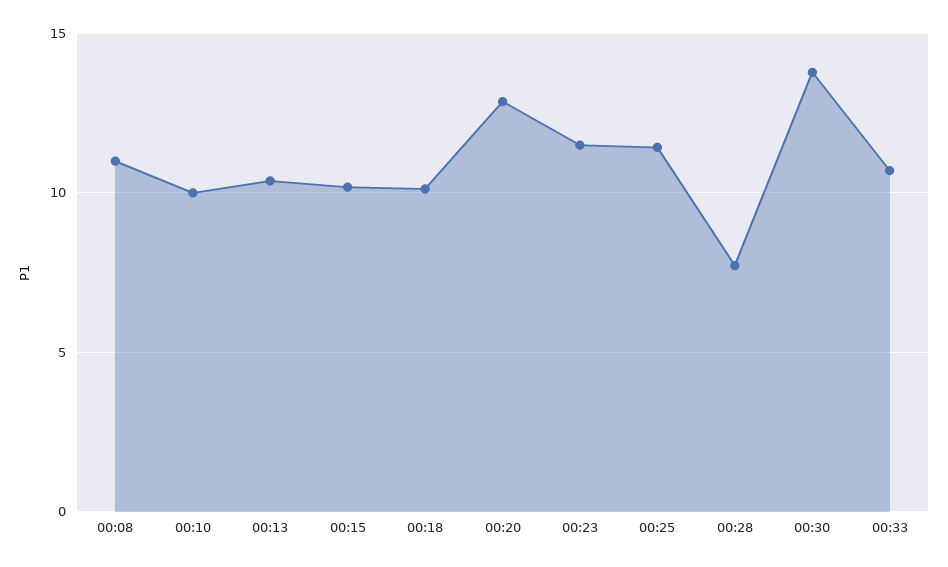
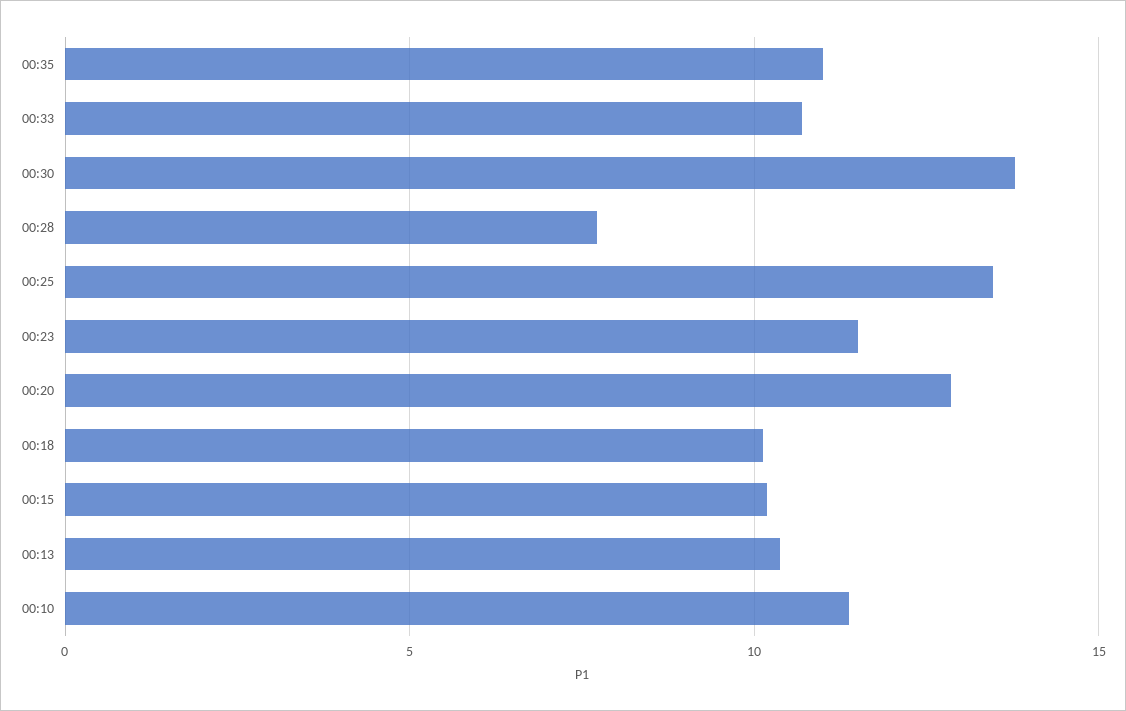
00:08: 11 -> none
00:10: 10 -> 11.5
00:25: 11.5 -> 13.5
00:35: none -> 11

